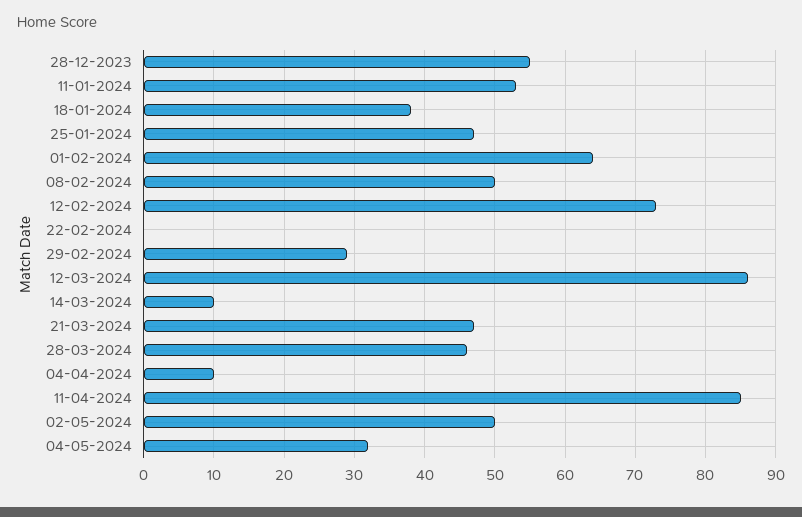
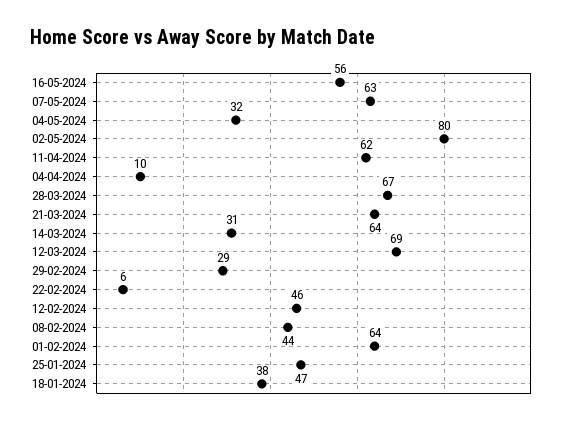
28-12-2023: 55 -> none
11-01-2024: 53 -> none
08-02-2024: 50 -> 44
12-02-2024: 73 -> 46
22-02-2024: 0 -> 6
12-03-2024: 86 -> 69
14-03-2024: 10 -> 31
21-03-2024: 47 -> 64
28-03-2024: 46 -> 67
11-04-2024: 85 -> 62
02-05-2024: 50 -> 80
16-05-2024: none -> 56
07-05-2024: none -> 63

